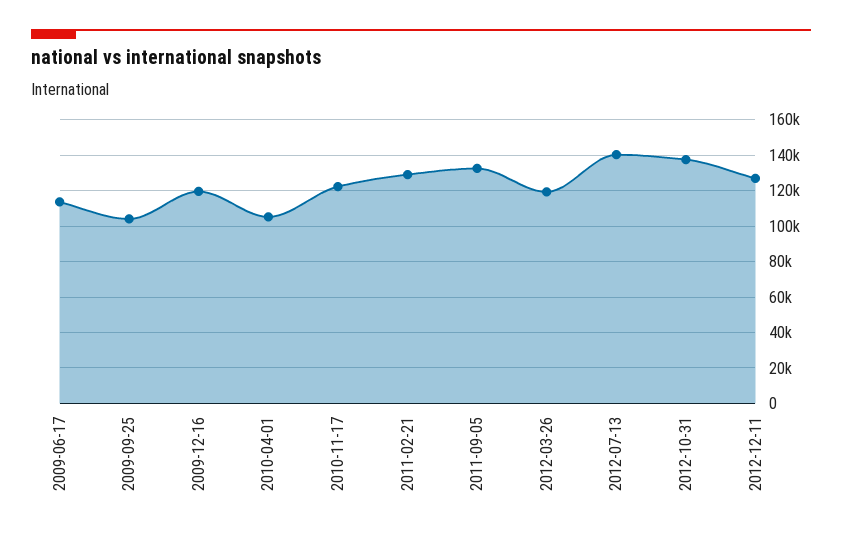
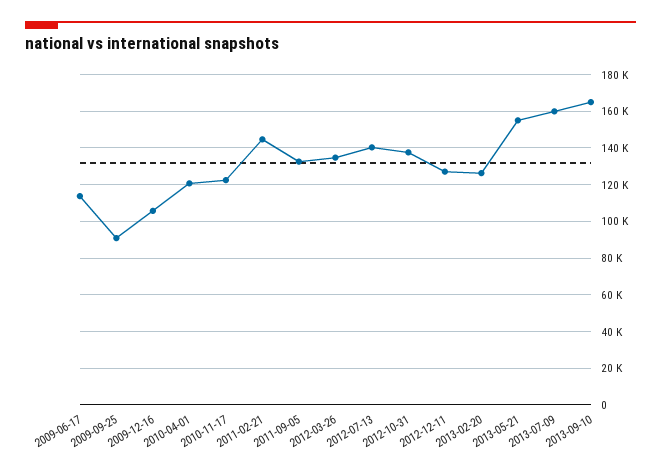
2009-09-25: 105000 -> 90000
2009-12-16: 120000 -> 105000
2010-04-01: 105000 -> 120000
2011-02-21: 130000 -> 145000
2012-03-26: 120000 -> 135000
2013-02-20: none -> 125000
2013-05-21: none -> 155000
2013-07-09: none -> 160000
2013-09-10: none -> 165000

